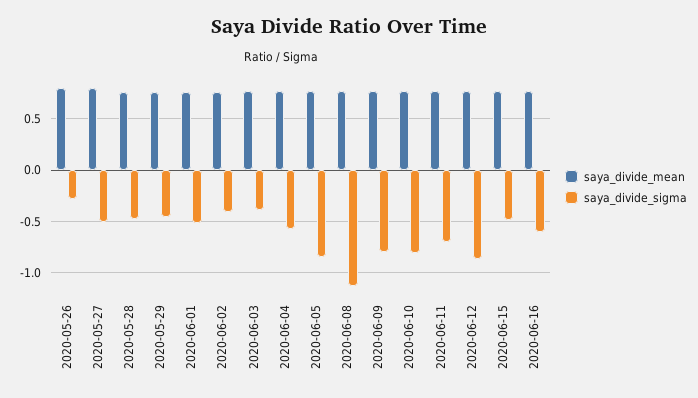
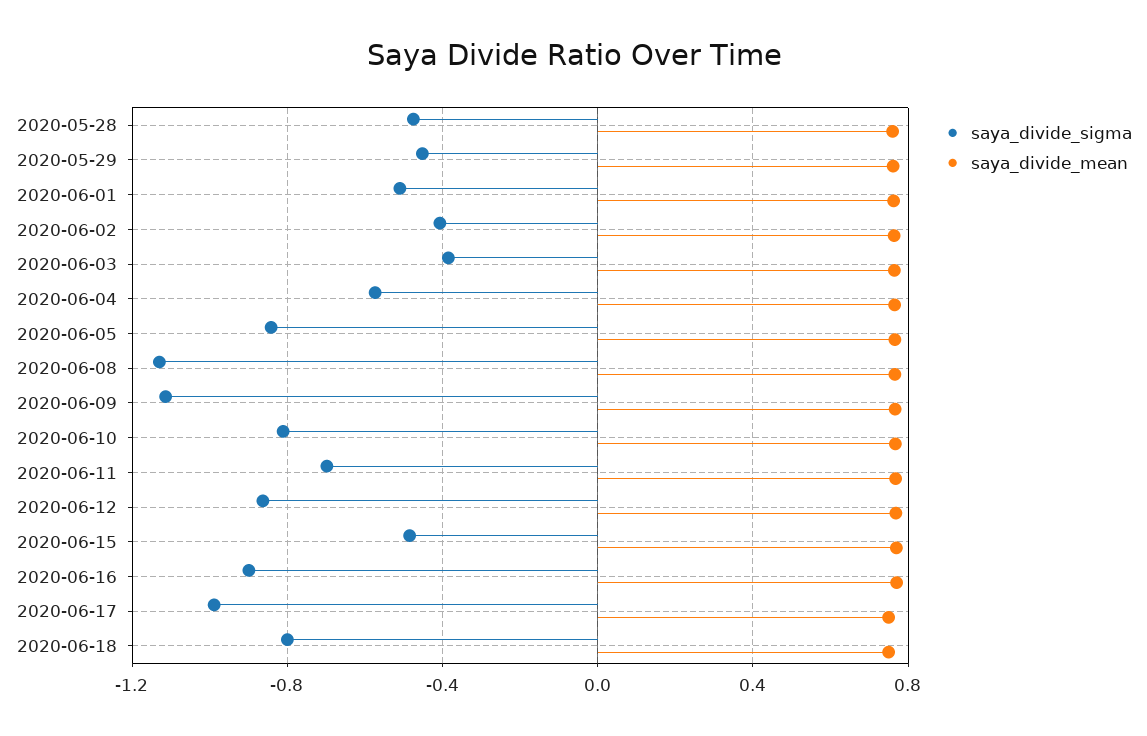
saya_divide_mean, 2020-05-26: 0.8 -> none
saya_divide_sigma, 2020-05-26: -0.3 -> none
saya_divide_mean, 2020-05-27: 0.8 -> none
saya_divide_sigma, 2020-05-27: -0.5 -> none
saya_divide_sigma, 2020-06-09: -0.8 -> -1.1
saya_divide_sigma, 2020-06-16: -0.6 -> -0.9
saya_divide_sigma, 2020-06-17: none -> -1
saya_divide_mean, 2020-06-17: none -> 0.75
saya_divide_sigma, 2020-06-18: none -> -0.8
saya_divide_mean, 2020-06-18: none -> 0.75

